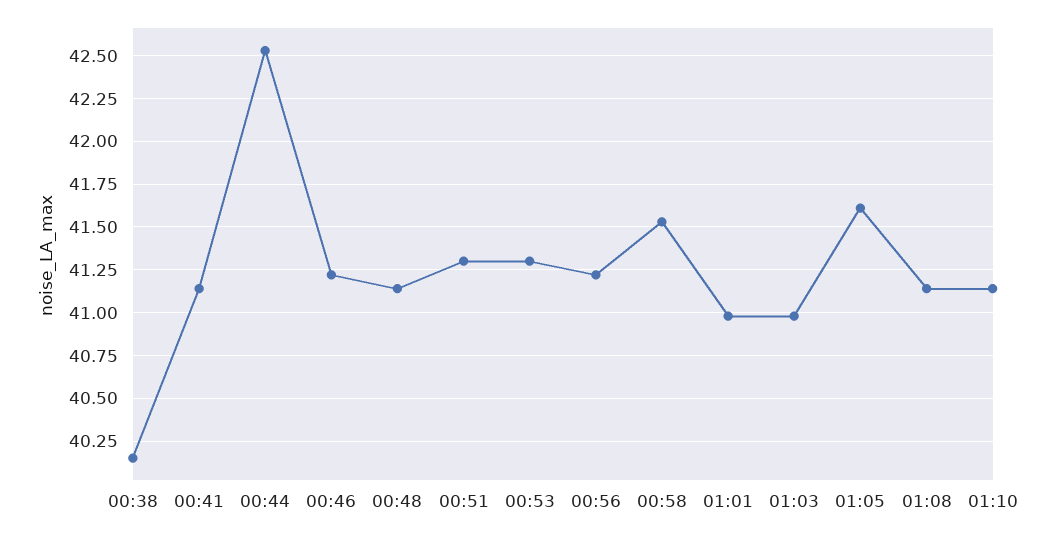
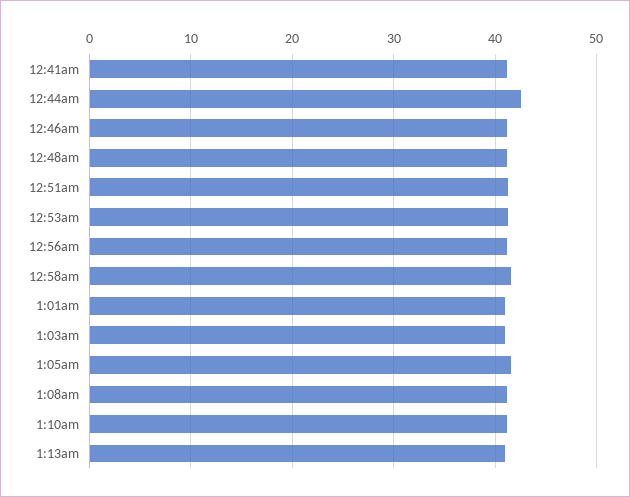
00:38: 40.15 -> none
1:13am: none -> 41

